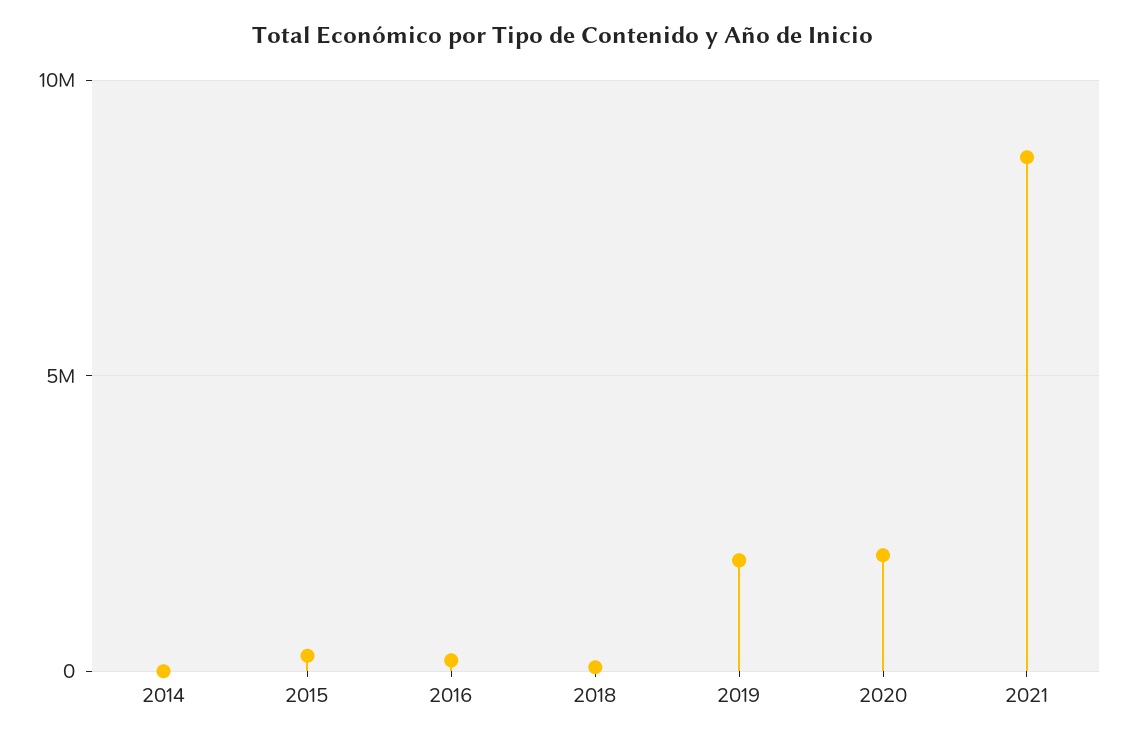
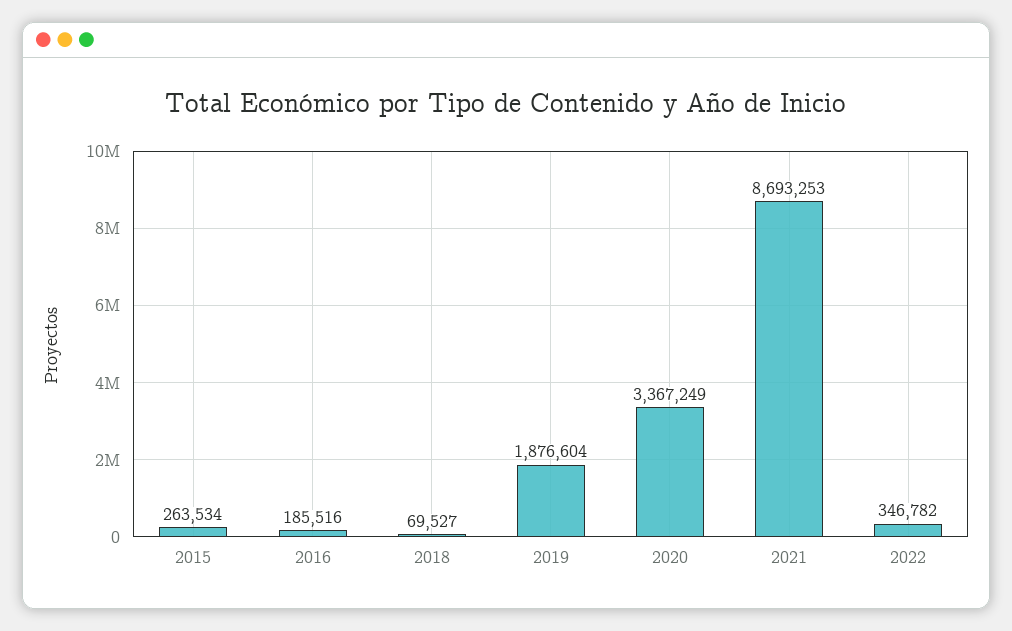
2014: 0 -> none
2020: 2000000 -> 3367249
2022: none -> 346782

